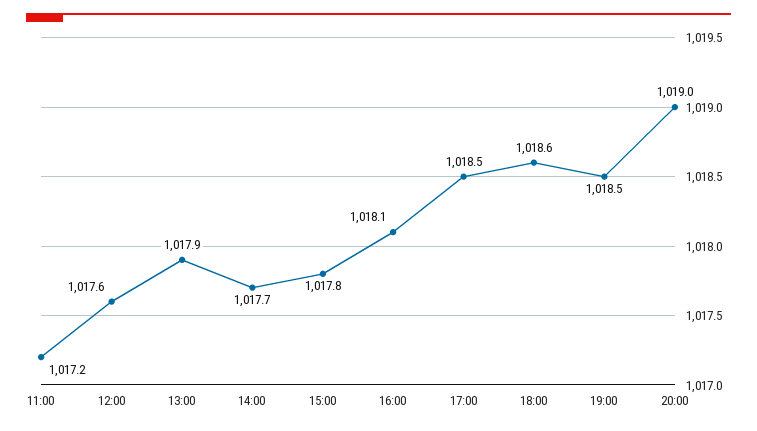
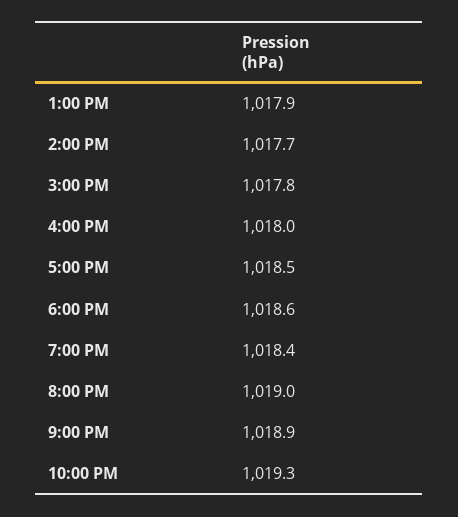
11:00: 1017.2 -> none
12:00: 1017.6 -> none
16:00: 1018.1 -> 1018
19:00: 1018.5 -> 1018.4
9:00 PM: none -> 1018.9
10:00 PM: none -> 1019.3

